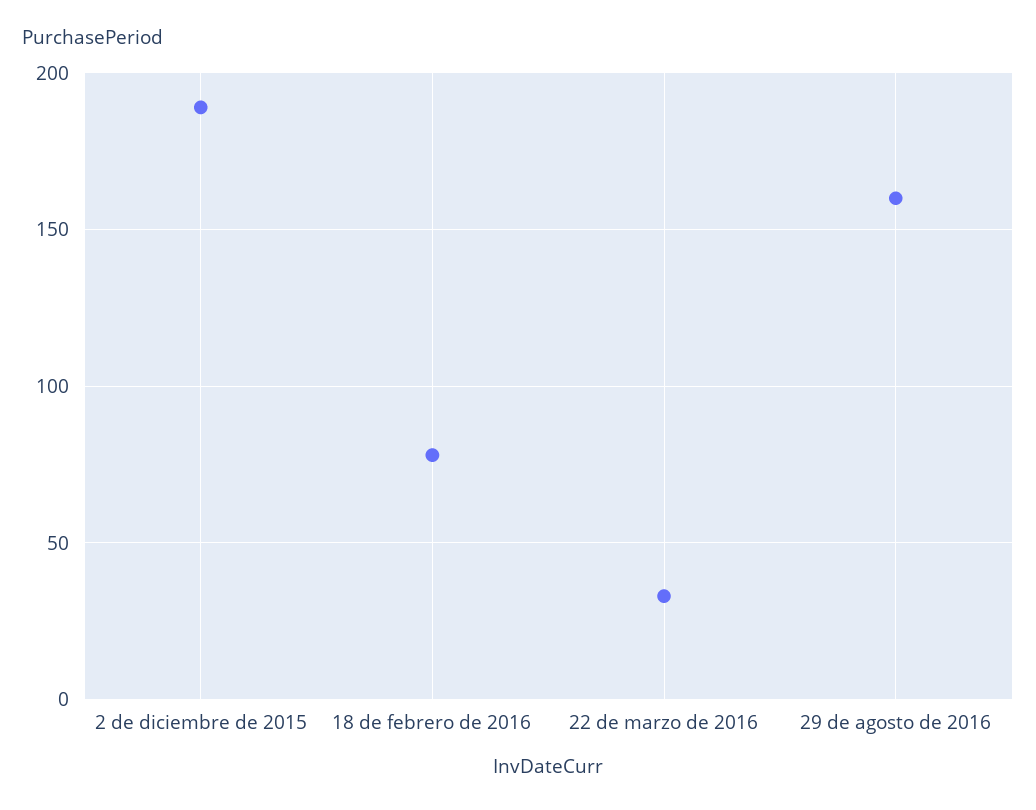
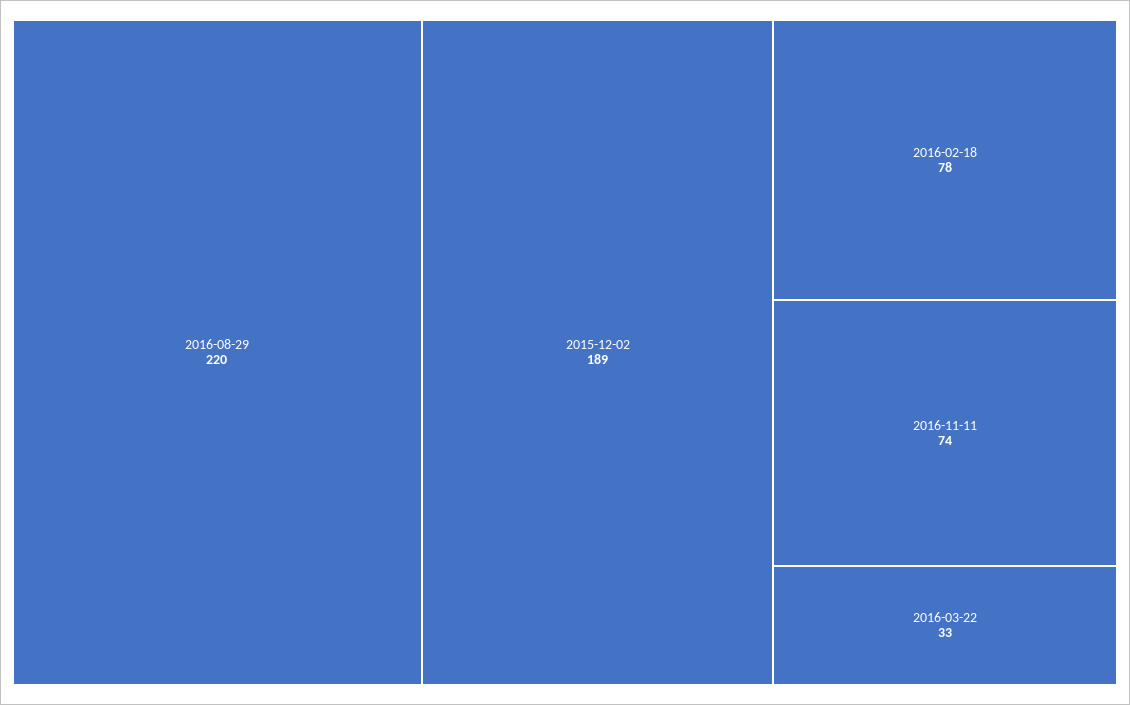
29 de agosto de 2016: 160 -> 220
2016-11-11: none -> 74

